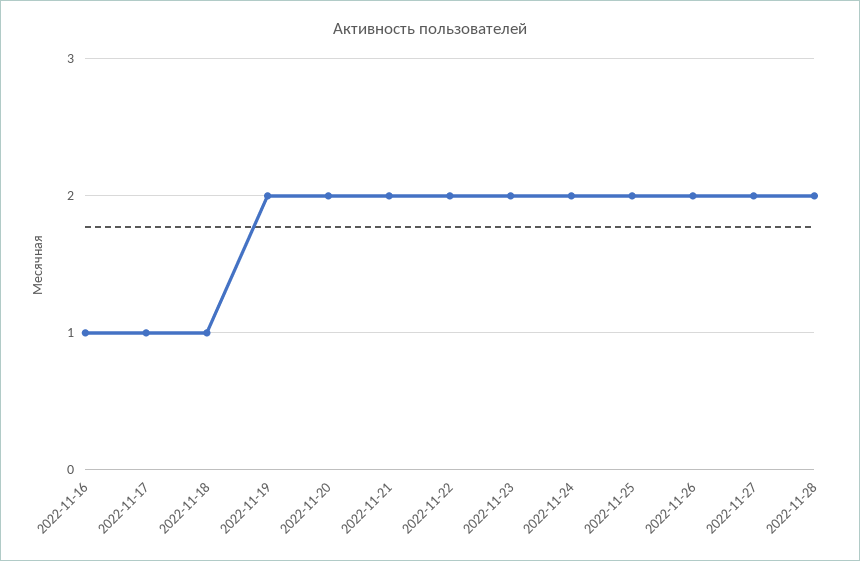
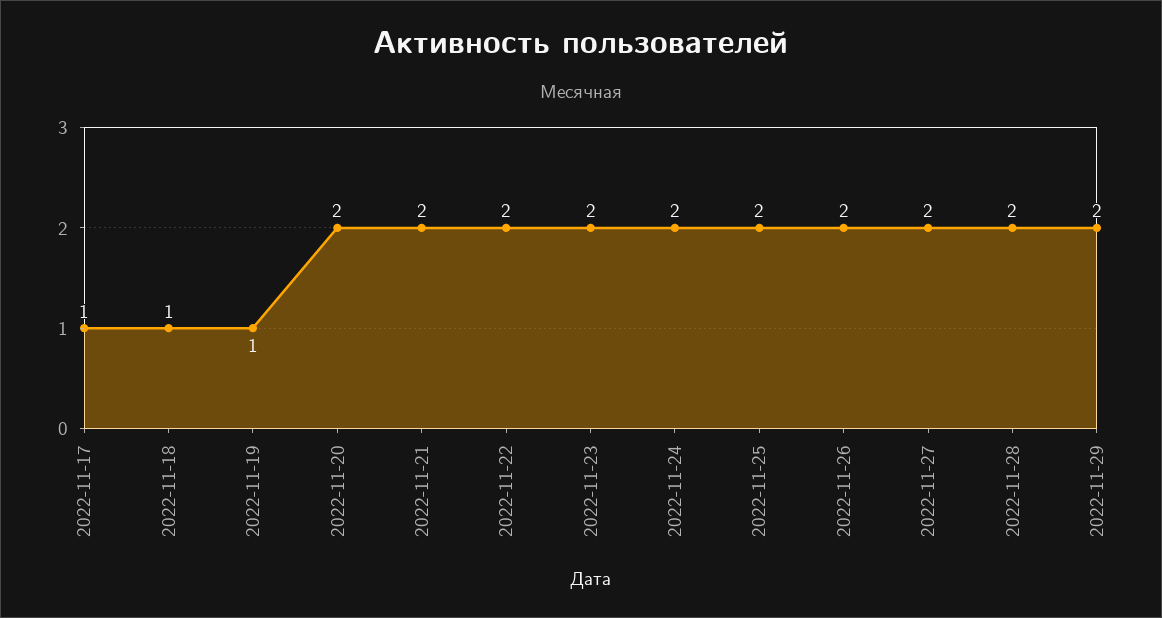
2022-11-16: 1 -> none
2022-11-19: 2 -> 1
2022-11-29: none -> 2

